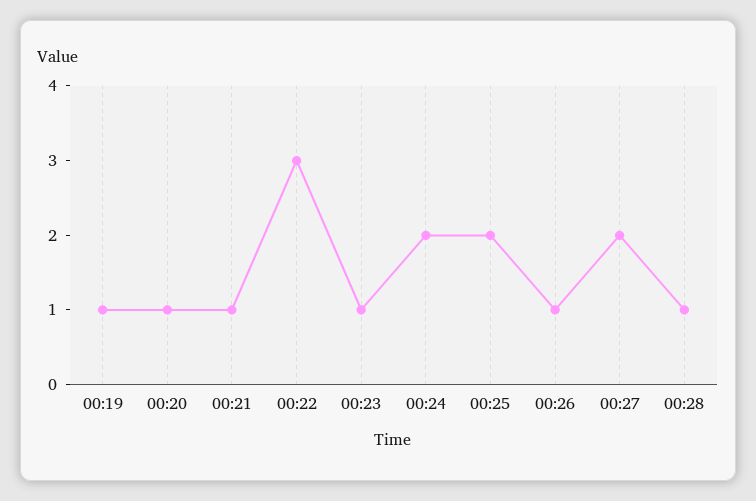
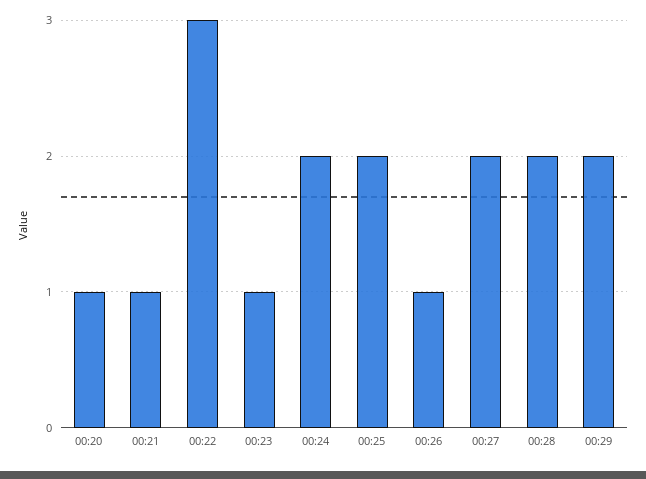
00:19: 1 -> none
00:28: 1 -> 2
00:29: none -> 2

